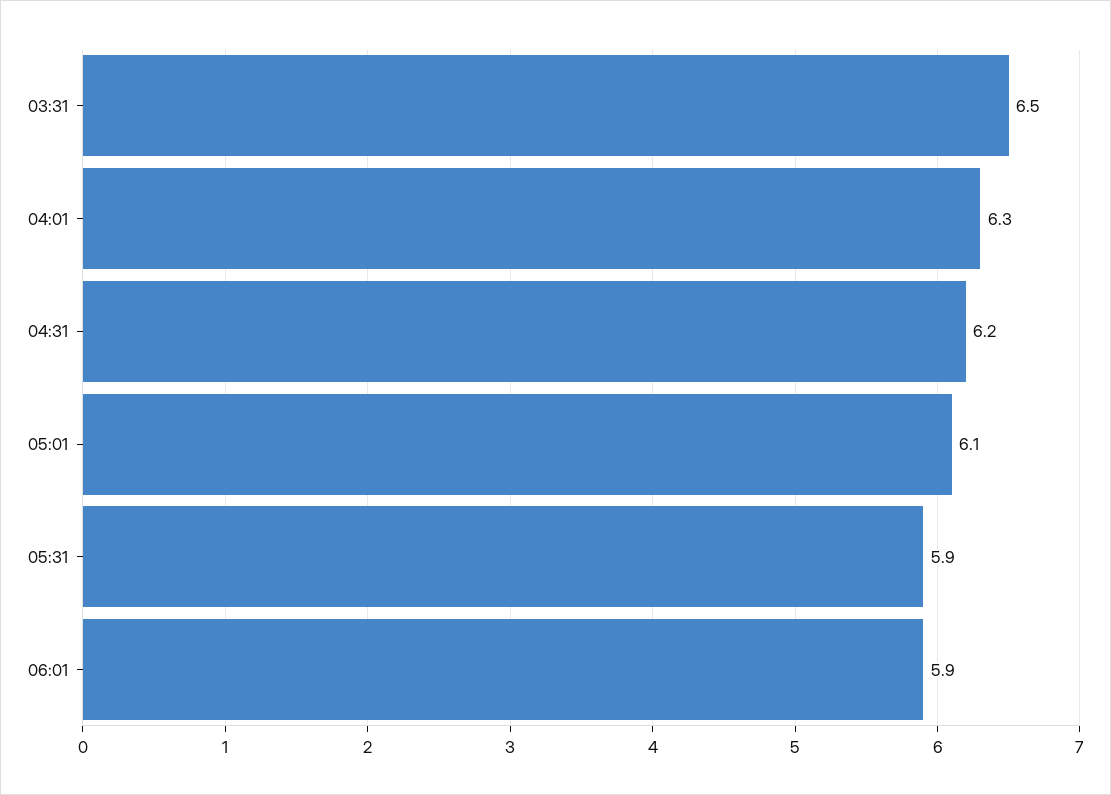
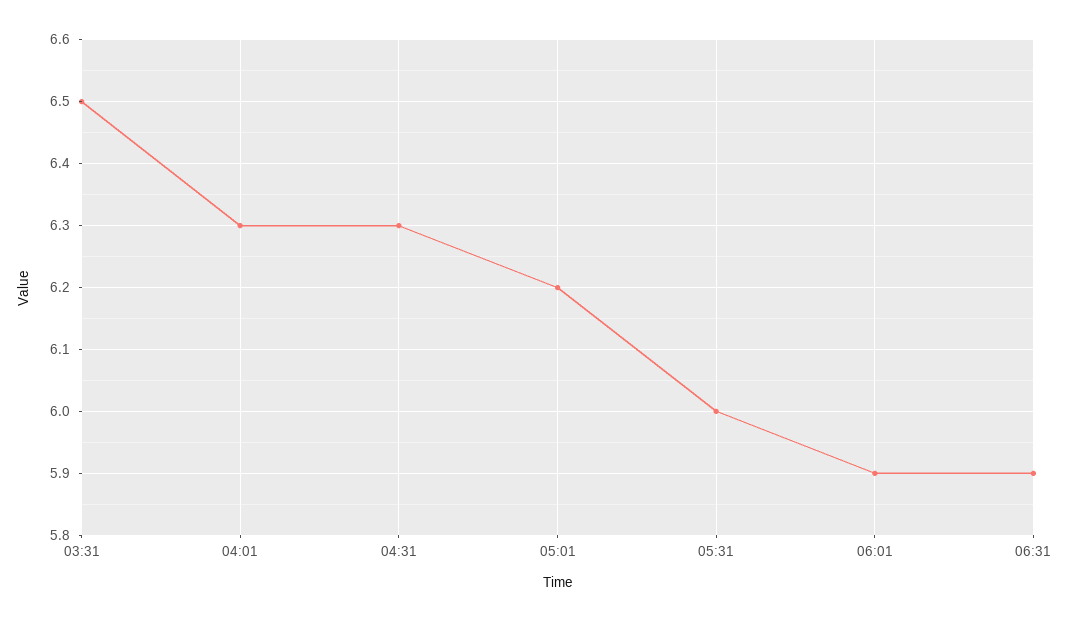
04:31: 6.2 -> 6.3
05:01: 6.1 -> 6.2
05:31: 5.9 -> 6
06:31: none -> 5.9

